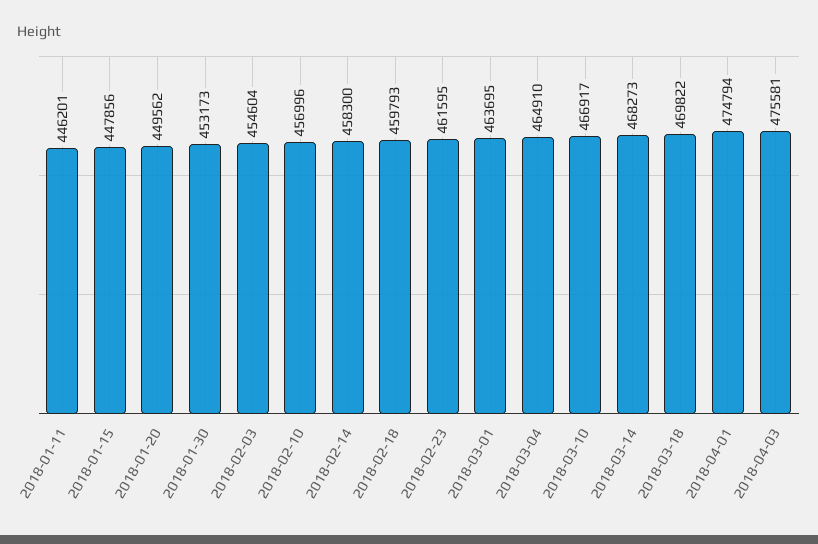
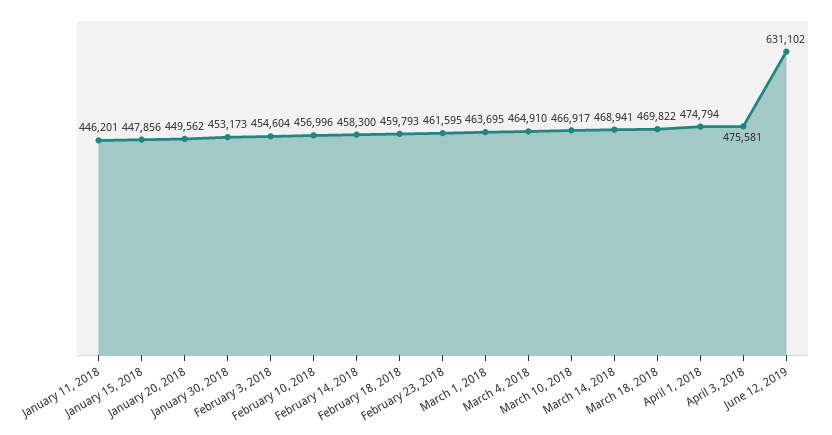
2018-03-14: 468273 -> 468941
June 12, 2019: none -> 631102

